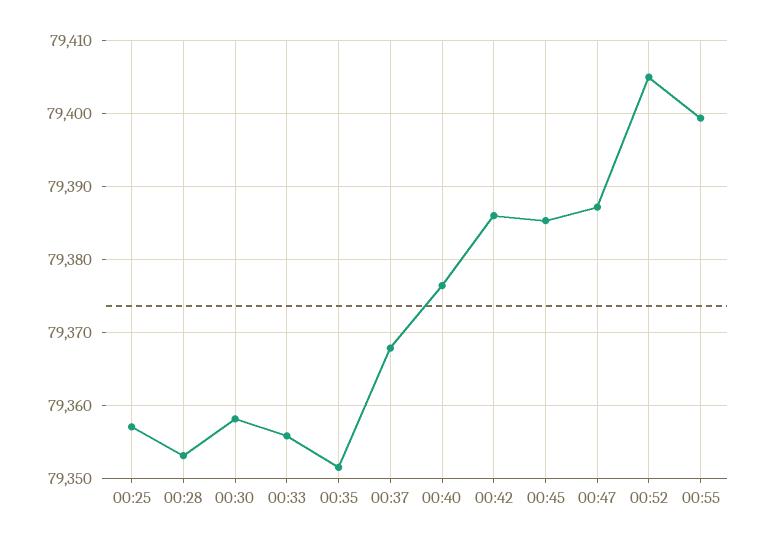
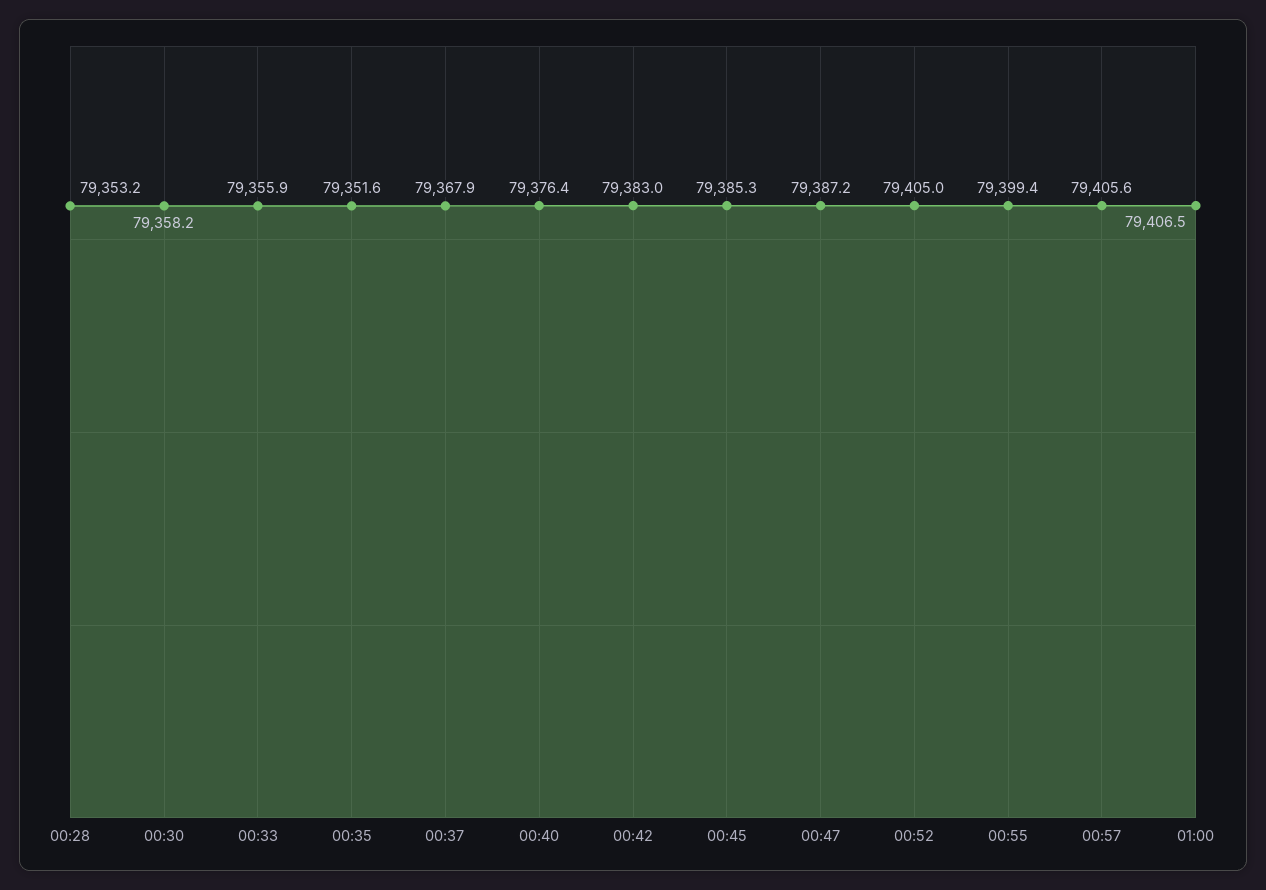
00:25: 79357 -> none
00:42: 79386 -> 79383
00:57: none -> 79405.6
01:00: none -> 79406.5

